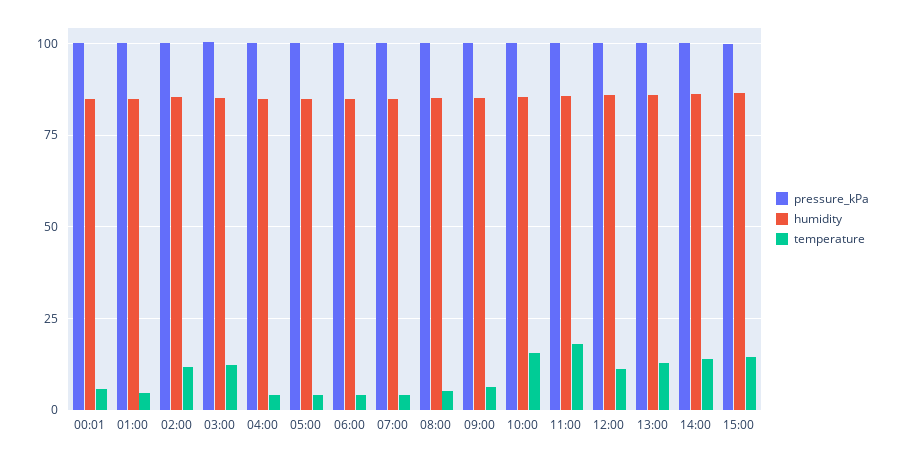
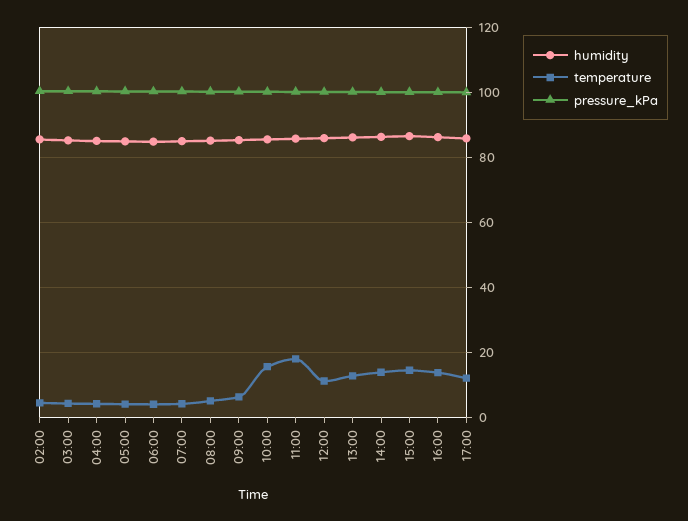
pressure_kPa, 00:01: 100 -> none
humidity, 00:01: 85 -> none
temperature, 00:01: 5 -> none
pressure_kPa, 01:00: 100 -> none
humidity, 01:00: 85 -> none
temperature, 01:00: 5 -> none
temperature, 02:00: 12.5 -> 4
temperature, 03:00: 12.5 -> 4
humidity, 16:00: none -> 86
temperature, 16:00: none -> 14
pressure_kPa, 16:00: none -> 100
humidity, 17:00: none -> 86
temperature, 17:00: none -> 12
pressure_kPa, 17:00: none -> 100

